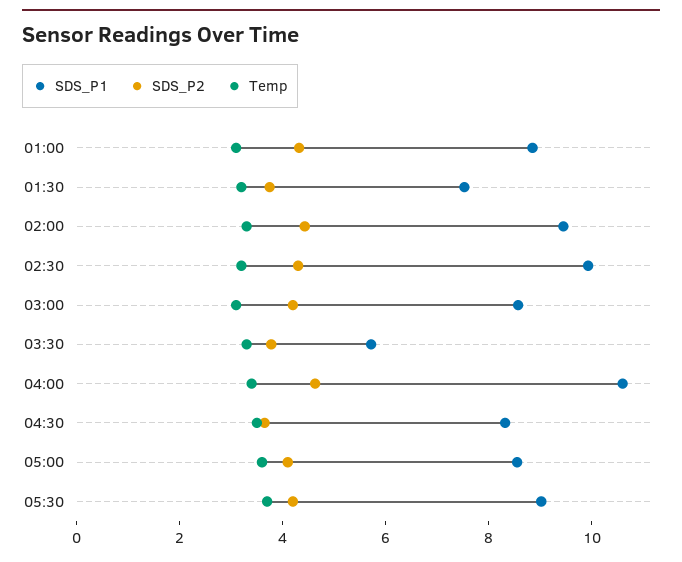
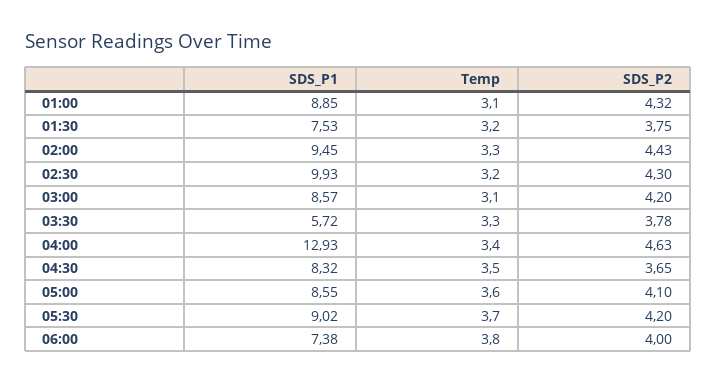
SDS_P1, 04:00: 10.5 -> 12.93
SDS_P1, 06:00: none -> 7.38
Temp, 06:00: none -> 3.8
SDS_P2, 06:00: none -> 4

